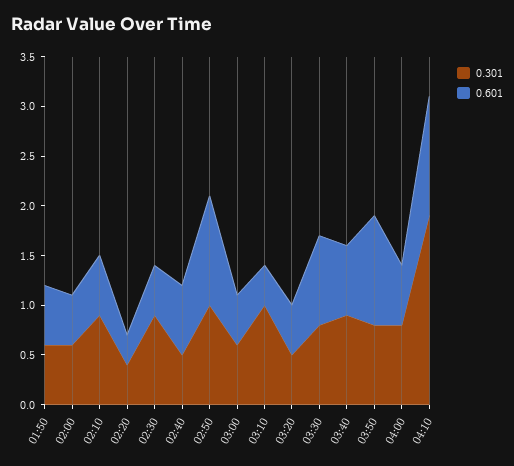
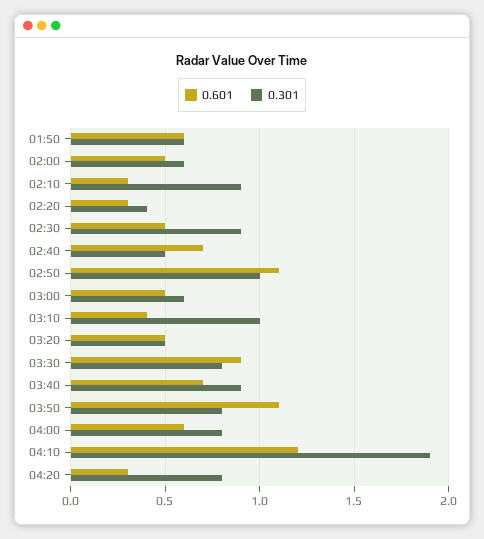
0.601, 02:10: 0.6 -> 0.3
0.601, 04:20: none -> 0.3
0.301, 04:20: none -> 0.8

